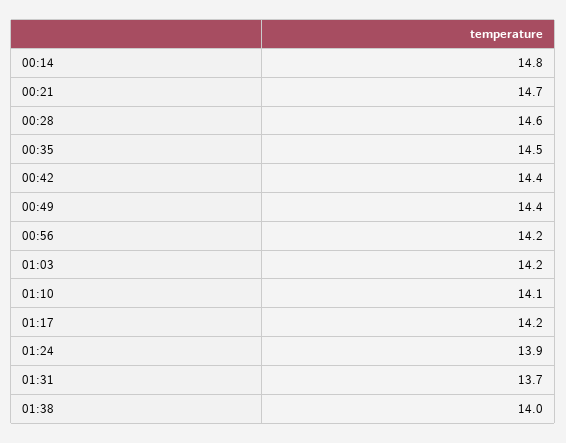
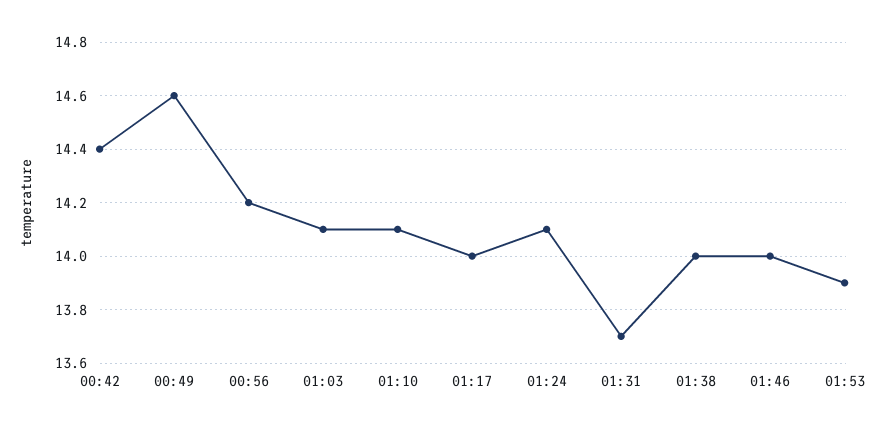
00:14: 14.8 -> none
00:21: 14.7 -> none
00:28: 14.6 -> none
00:35: 14.5 -> none
00:49: 14.4 -> 14.6
01:03: 14.2 -> 14.1
01:17: 14.2 -> 14
01:24: 13.9 -> 14.1
01:46: none -> 14
01:53: none -> 13.9

